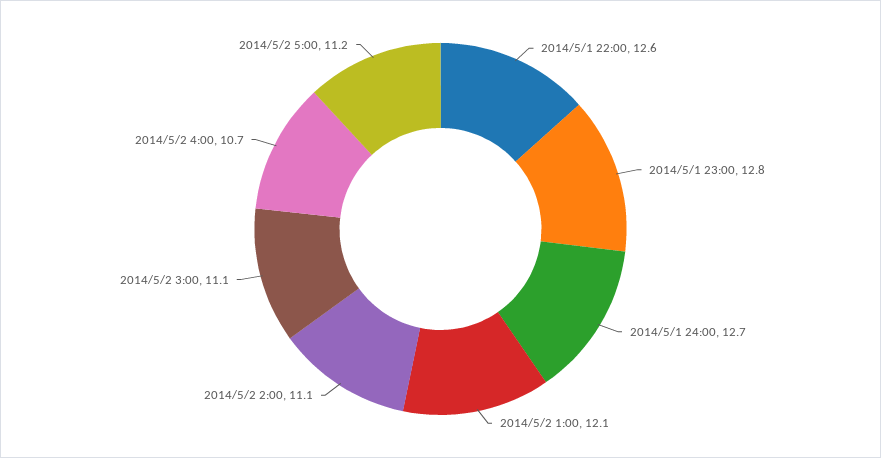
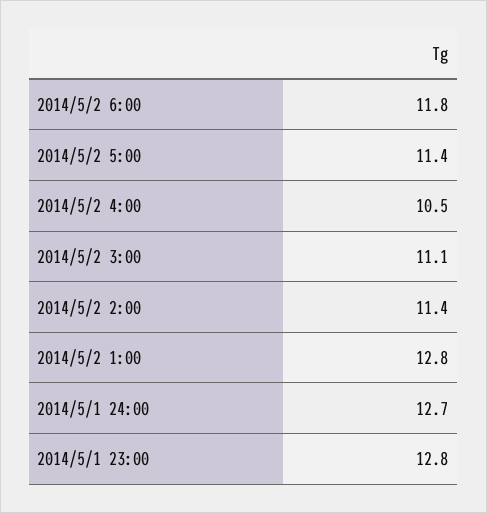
2014/5/1 22:00: 12.6 -> none
2014/5/2 1:00: 12.1 -> 12.8
2014/5/2 2:00: 11.1 -> 11.4
2014/5/2 4:00: 10.7 -> 10.5
2014/5/2 5:00: 11.2 -> 11.4
2014/5/2 6:00: none -> 11.8

